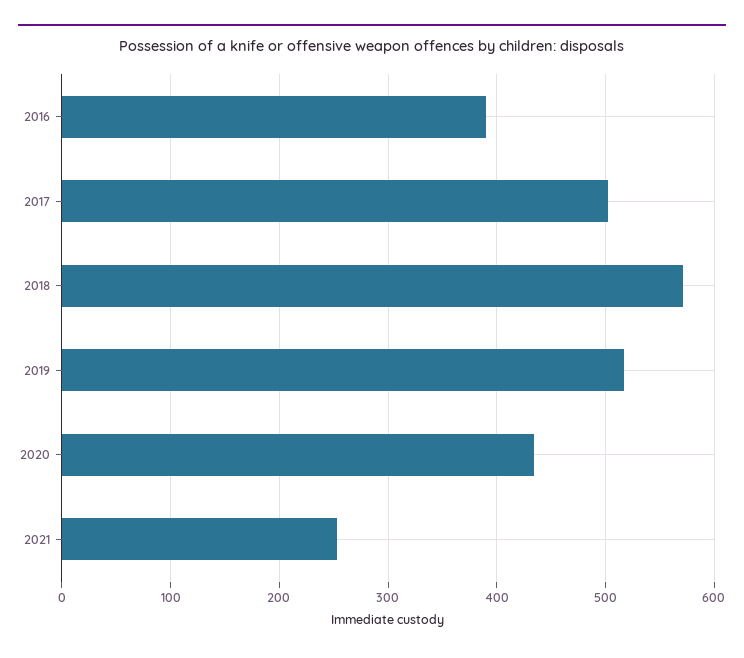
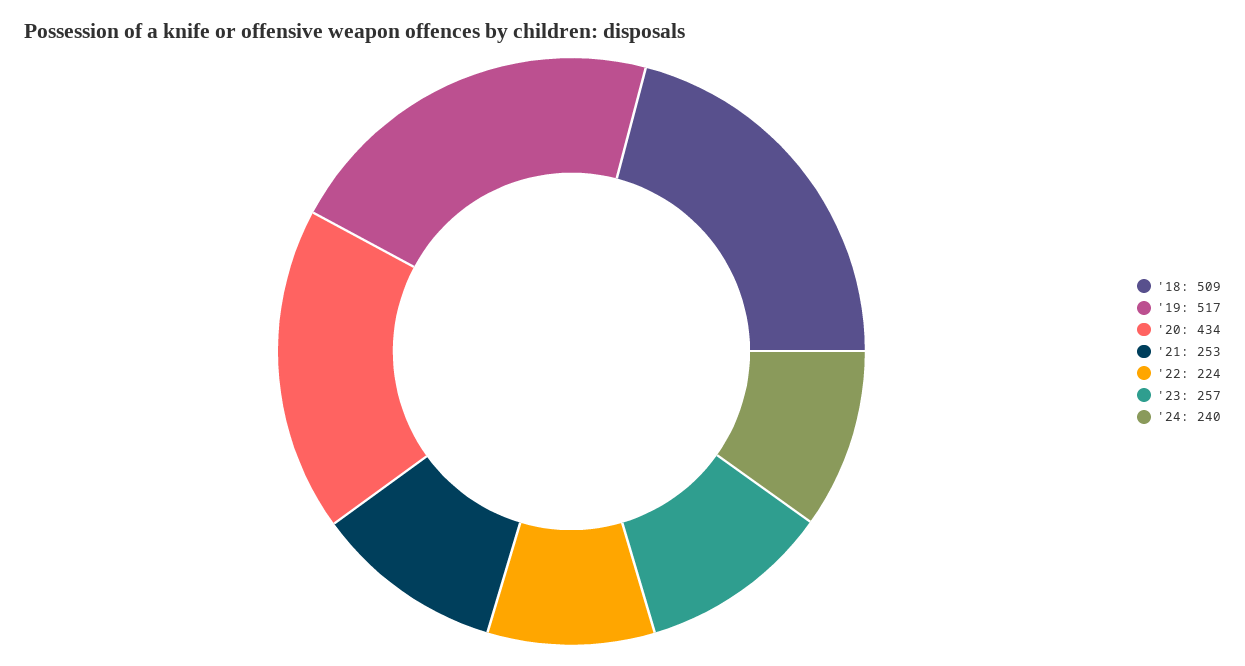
2016: 390 -> none
2017: 500 -> none
2018: 570 -> 509
'22: none -> 224
'23: none -> 257
'24: none -> 240

